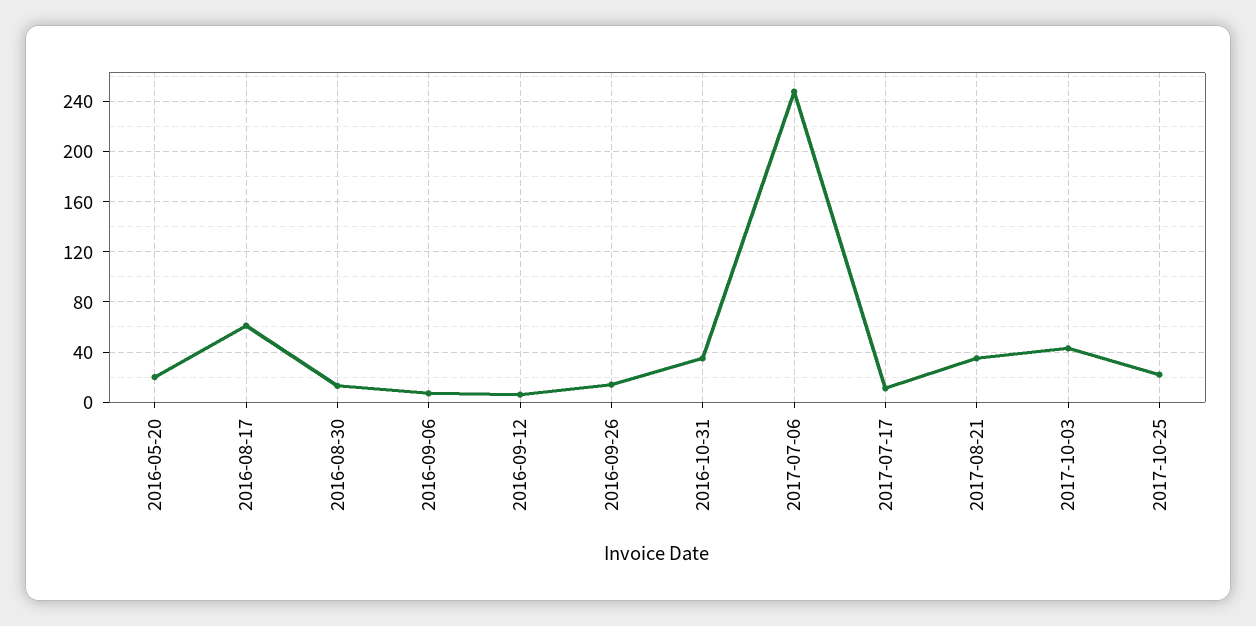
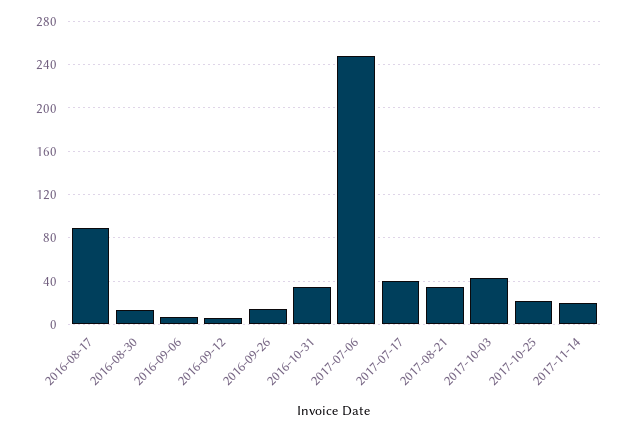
2016-05-20: 20 -> none
2016-08-17: 60 -> 90
2017-07-17: 10 -> 40
2017-11-14: none -> 20

